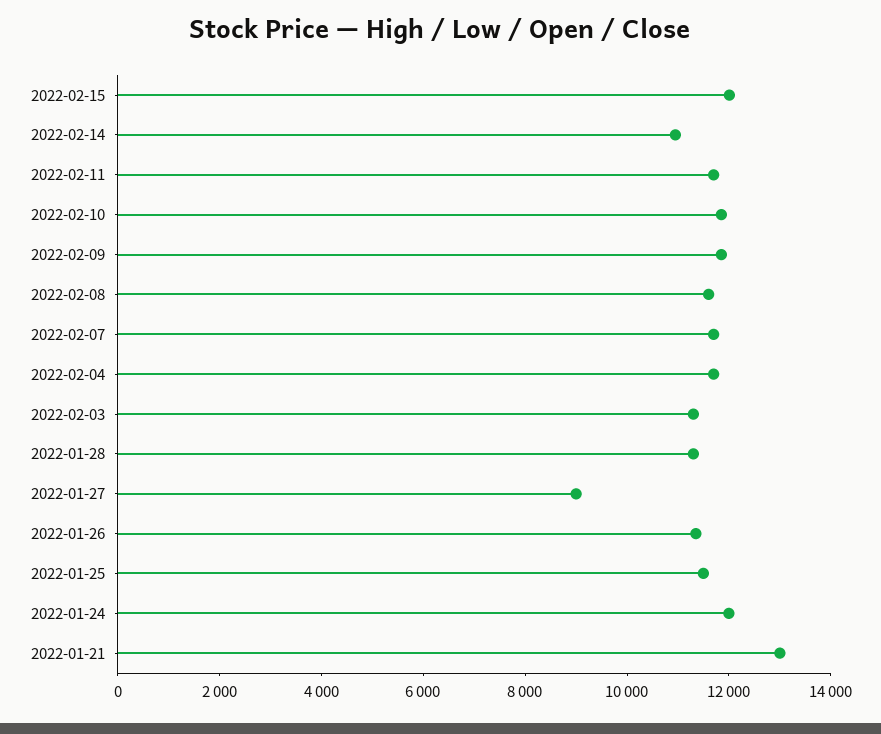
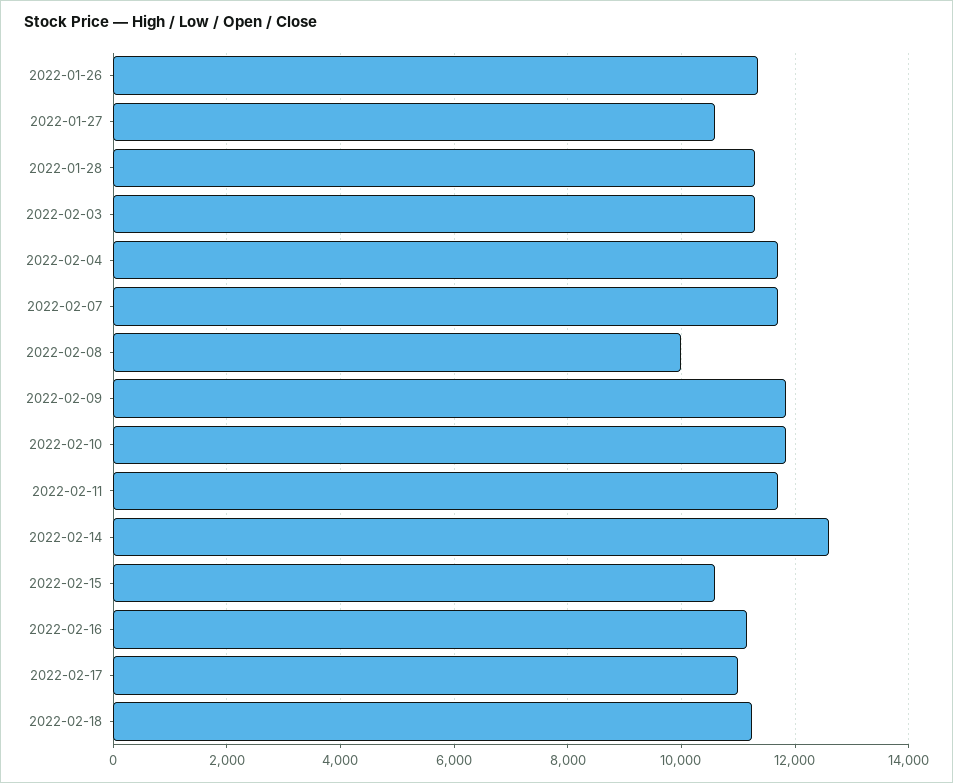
2022-02-15: 12000 -> 10600
2022-02-14: 11000 -> 12600
2022-02-08: 11500 -> 10000
2022-01-27: 9000 -> 10600
2022-01-25: 11500 -> none
2022-01-24: 12000 -> none
2022-01-21: 13000 -> none
2022-02-16: none -> 11200
2022-02-17: none -> 11000
2022-02-18: none -> 11200

